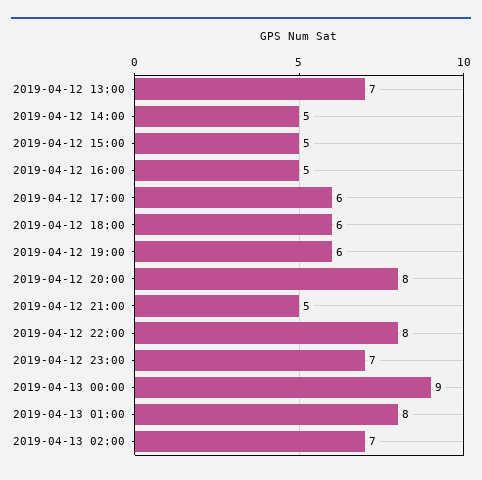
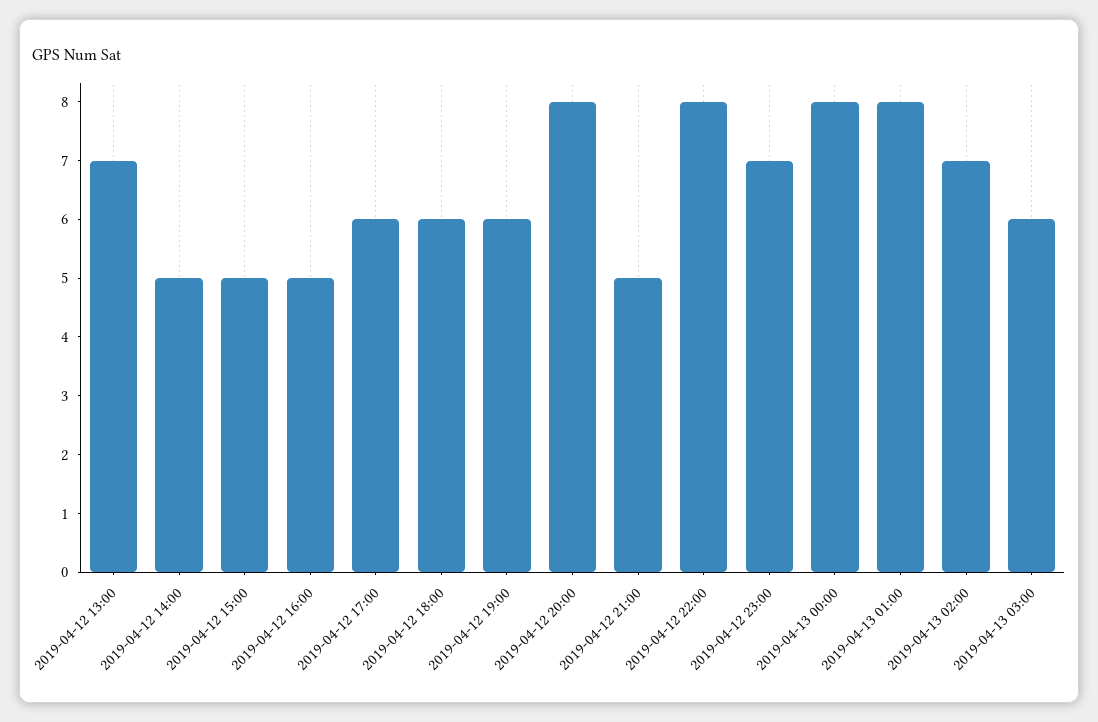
2019-04-13 00:00: 9 -> 8
2019-04-13 03:00: none -> 6

